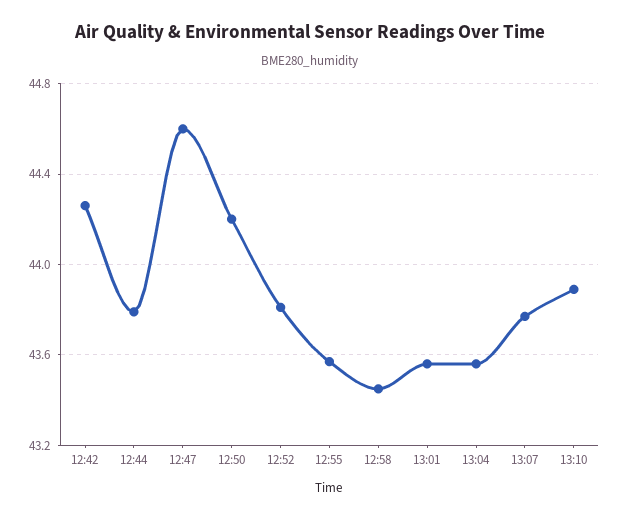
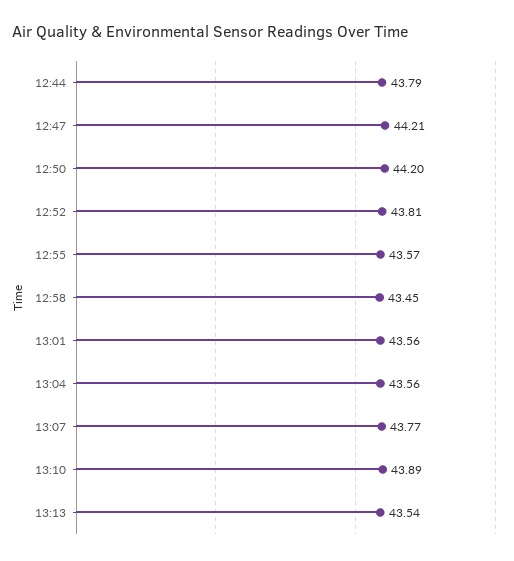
12:42: 44.25 -> none
12:47: 44.6 -> 44.21
13:13: none -> 43.54

